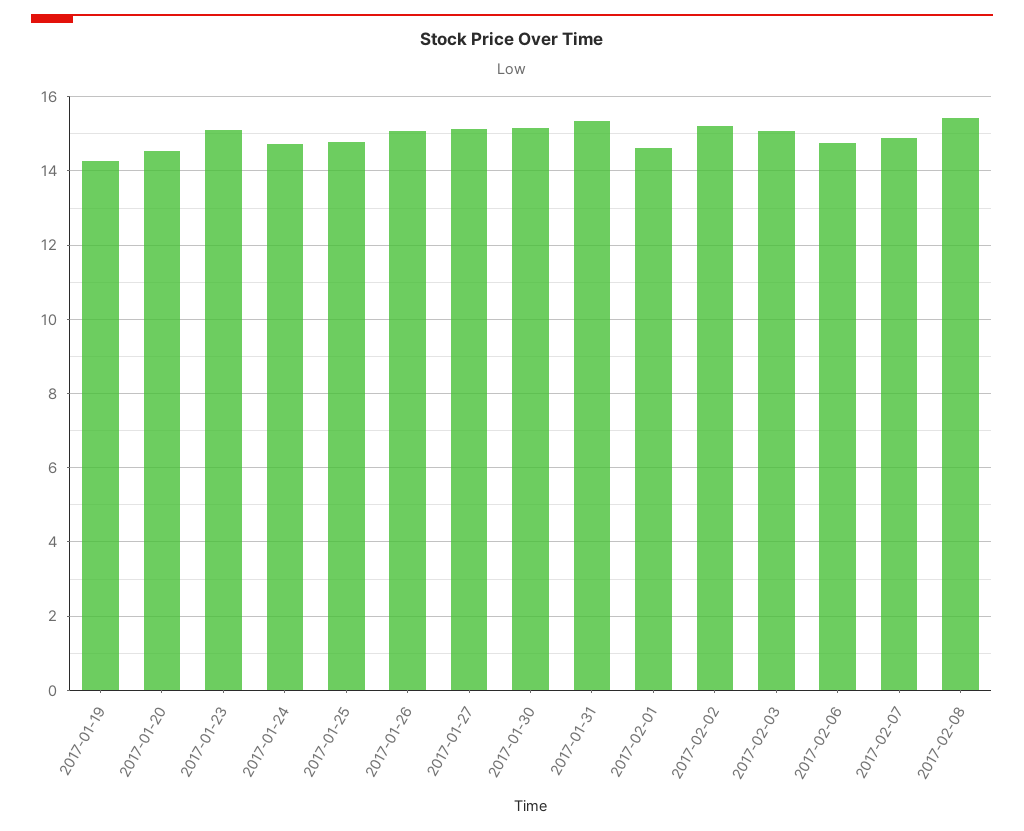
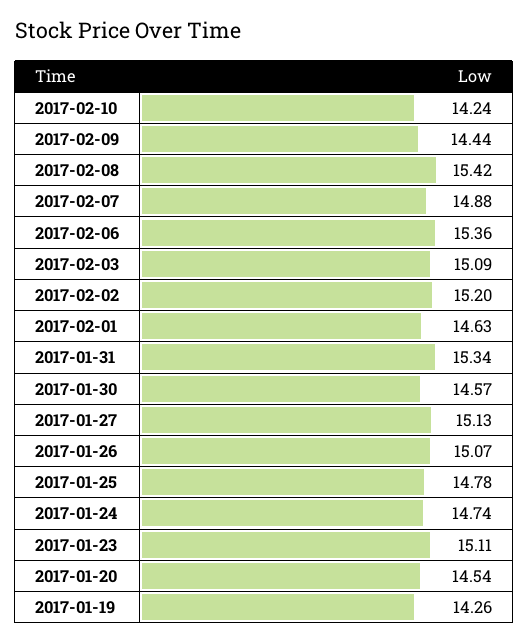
2017-01-30: 15.2 -> 14.57
2017-02-06: 14.8 -> 15.36
2017-02-10: none -> 14.24
2017-02-09: none -> 14.44

